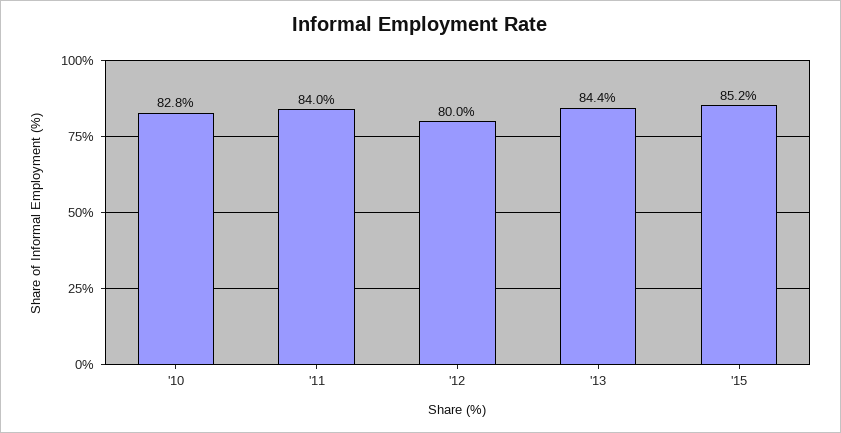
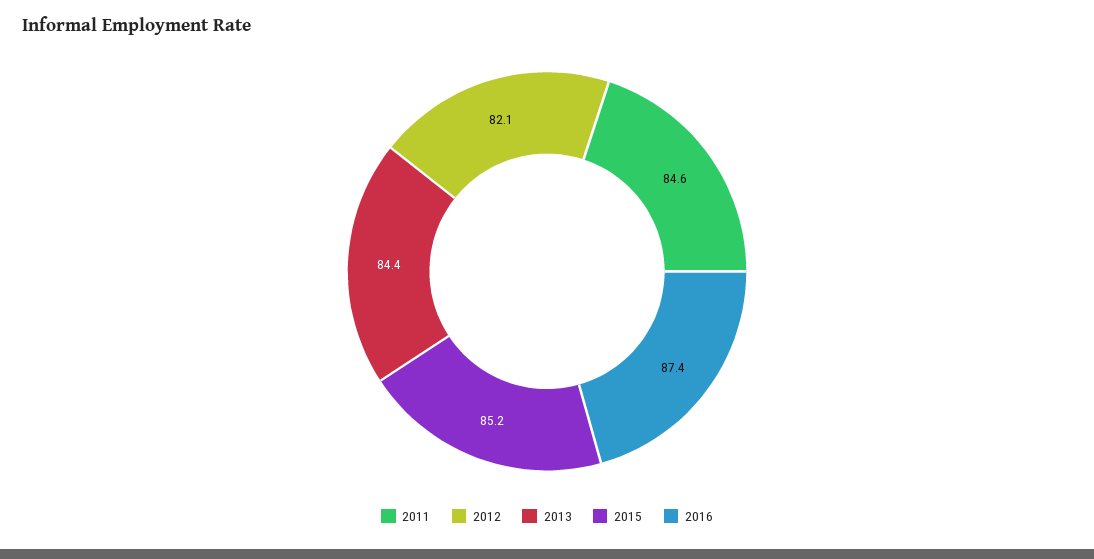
'10: 82.8 -> none
'11: 84 -> 84.6
'12: 80 -> 82.1
2016: none -> 87.4

